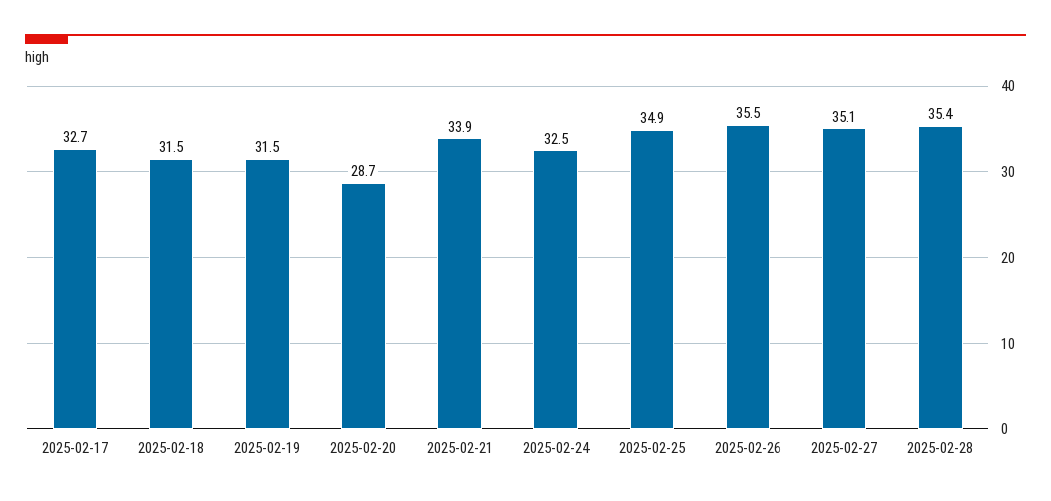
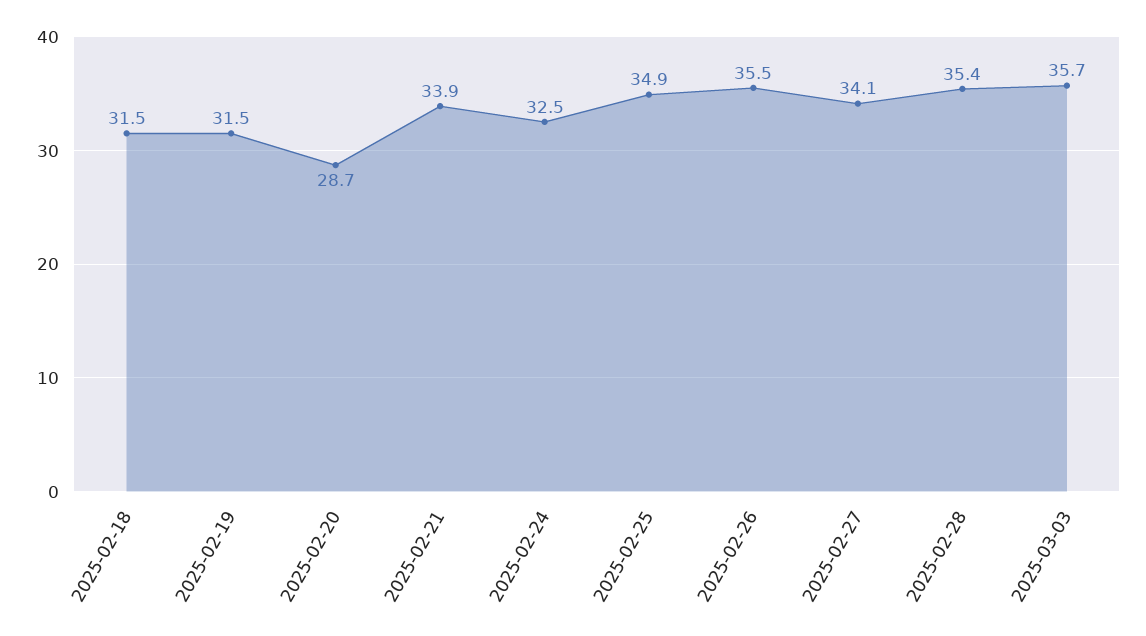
2025-02-17: 32.7 -> none
2025-02-27: 35.1 -> 34.1
2025-03-03: none -> 35.7

